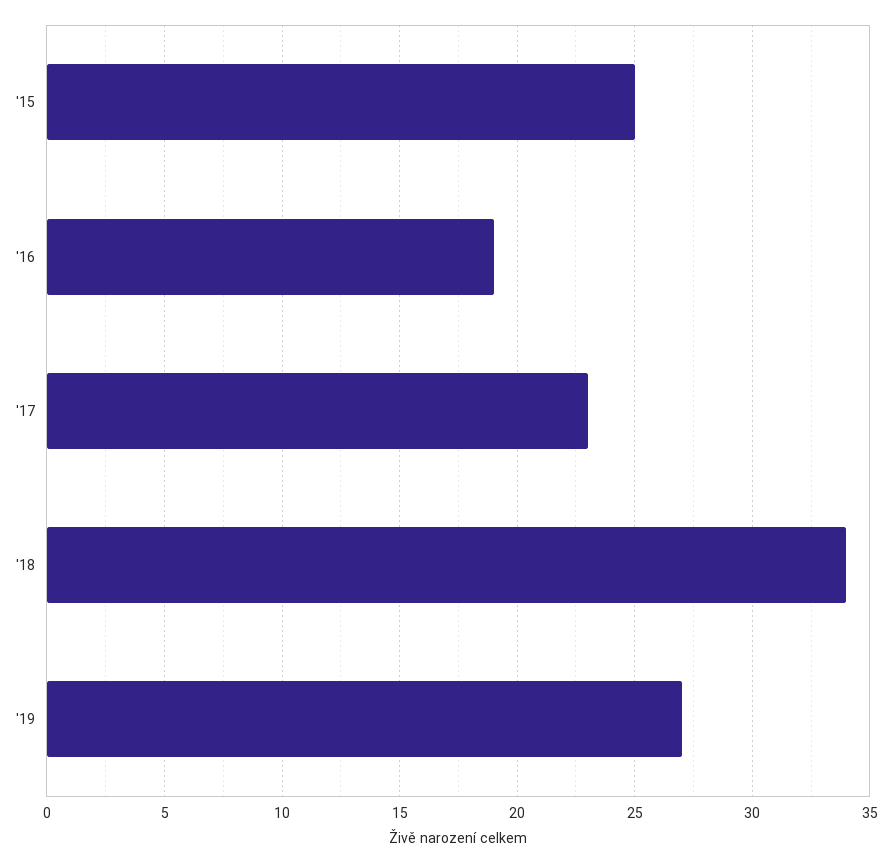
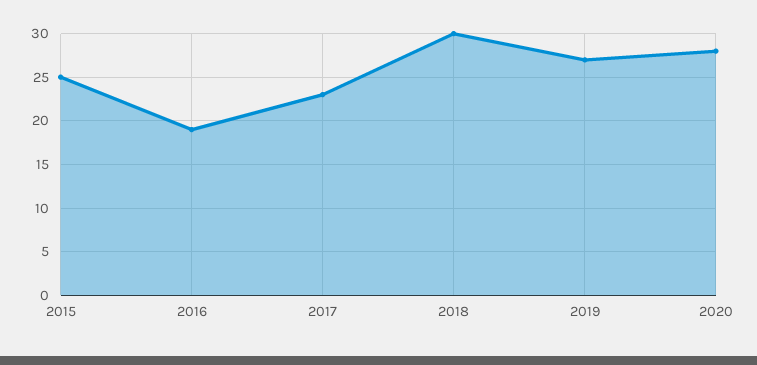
'18: 34 -> 30
2020: none -> 28

